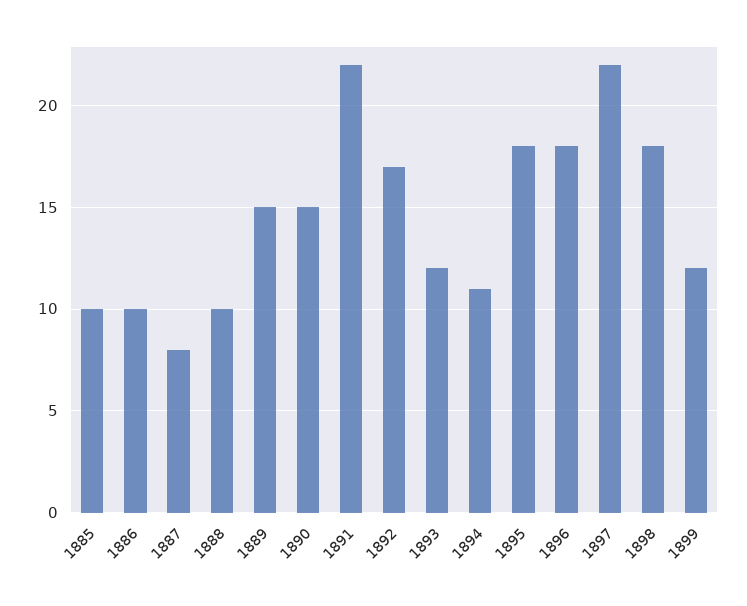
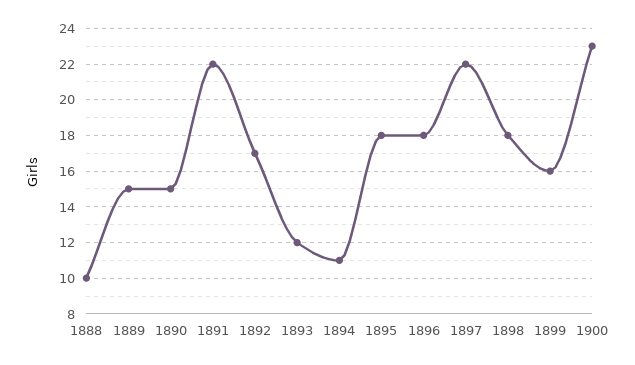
1885: 10 -> none
1886: 10 -> none
1887: 8 -> none
1899: 12 -> 16
1900: none -> 23

